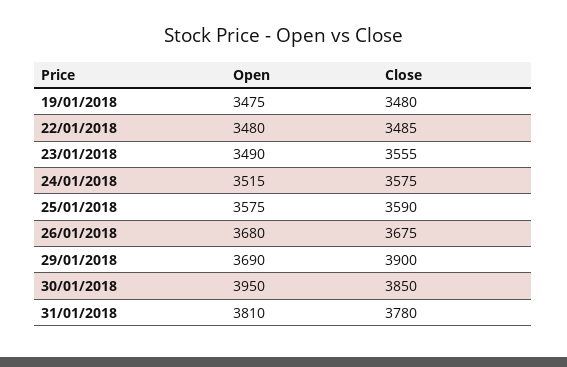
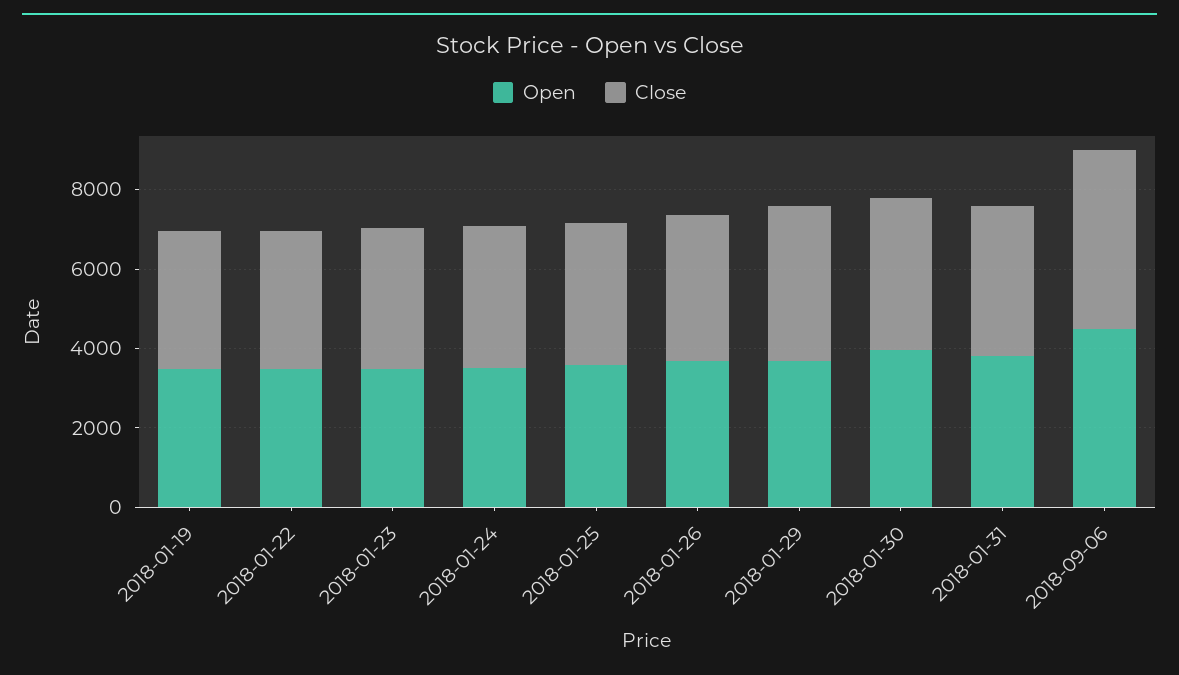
Open, 2018-09-06: none -> 4500
Close, 2018-09-06: none -> 4500

